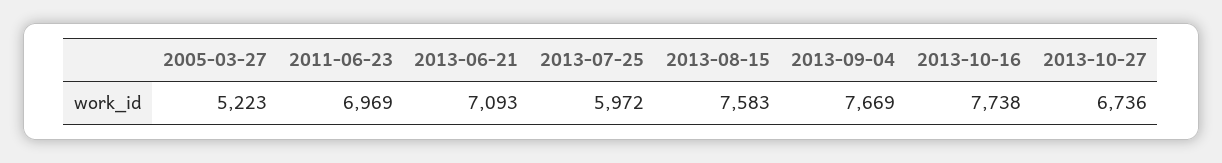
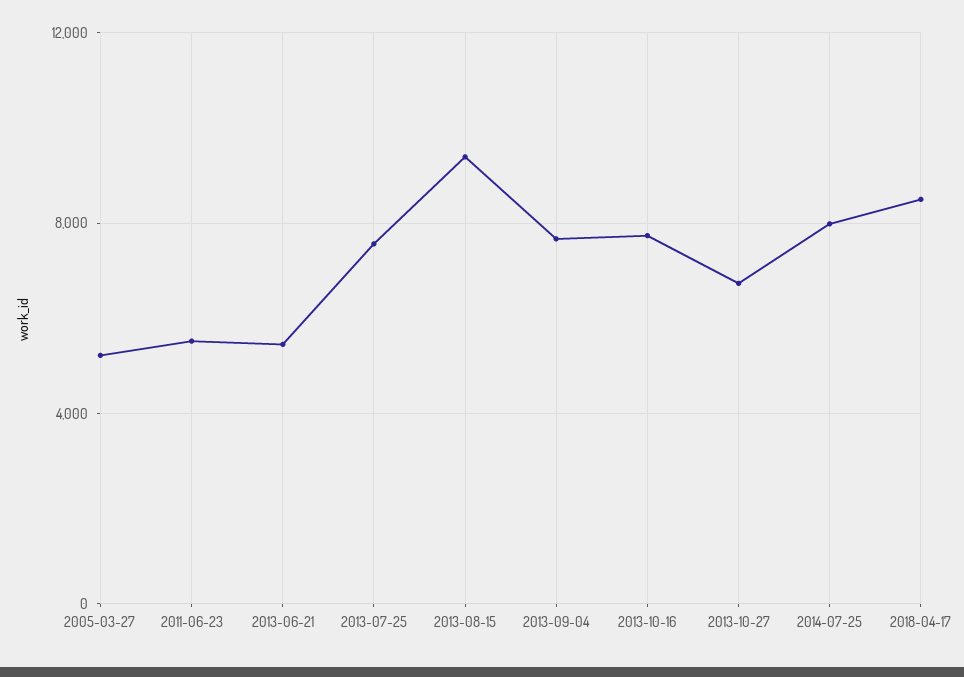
2011-06-23: 6969 -> 5500
2013-06-21: 7093 -> 5500
2013-07-25: 5972 -> 7500
2013-08-15: 7583 -> 9500
2014-07-25: none -> 8000
2018-04-17: none -> 8500

